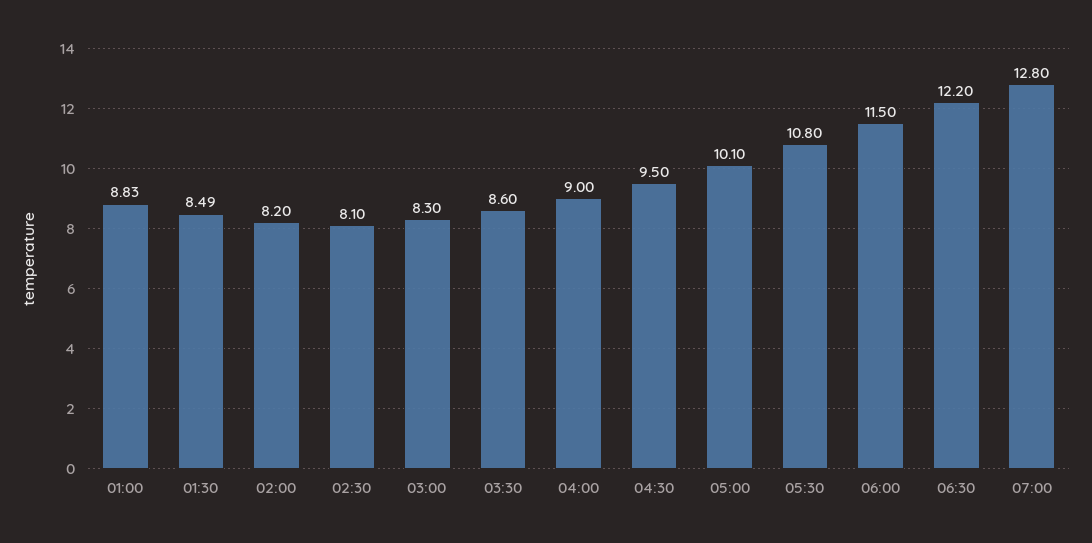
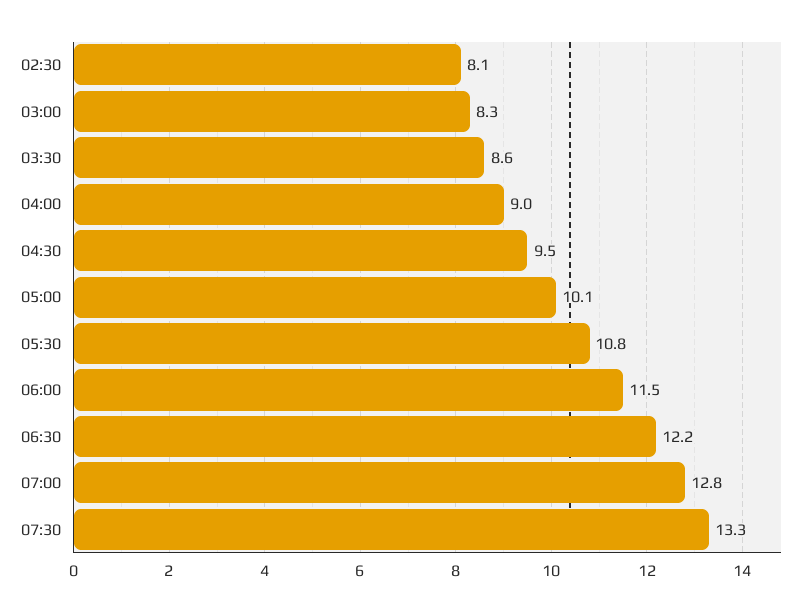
01:00: 8.83 -> none
01:30: 8.49 -> none
02:00: 8.2 -> none
07:30: none -> 13.3

